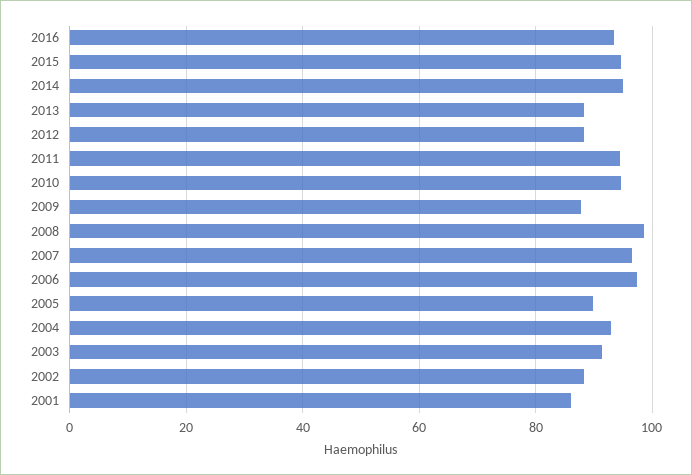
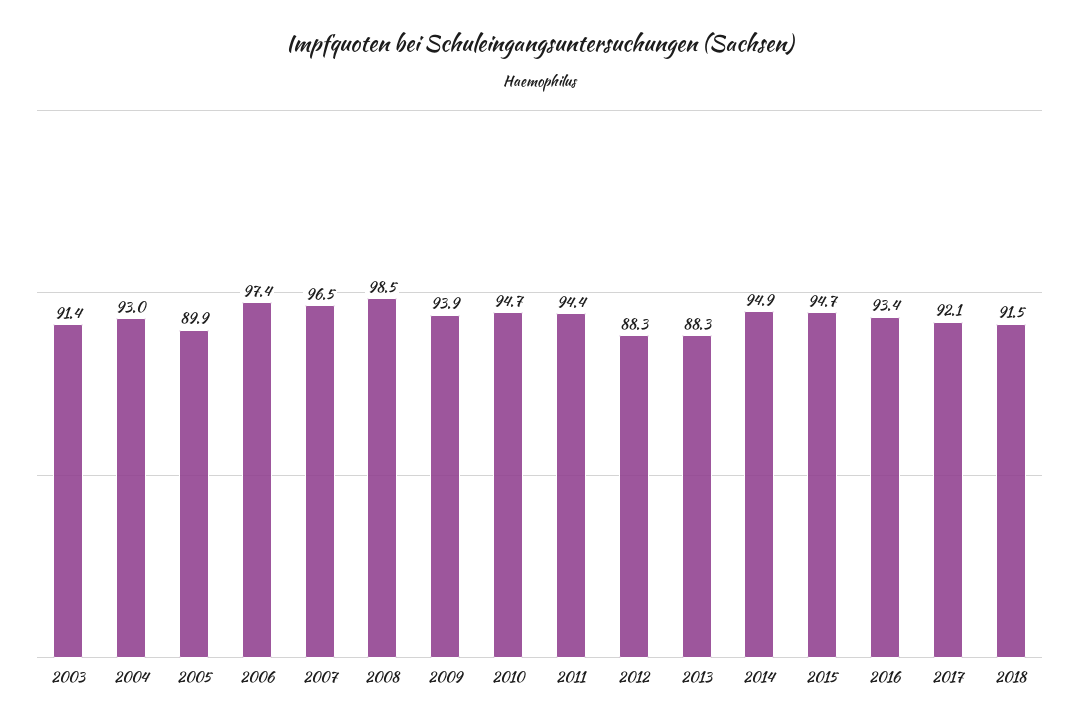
2009: 88 -> 93.9
2002: 88 -> none
2001: 86 -> none
2017: none -> 92.1
2018: none -> 91.5

